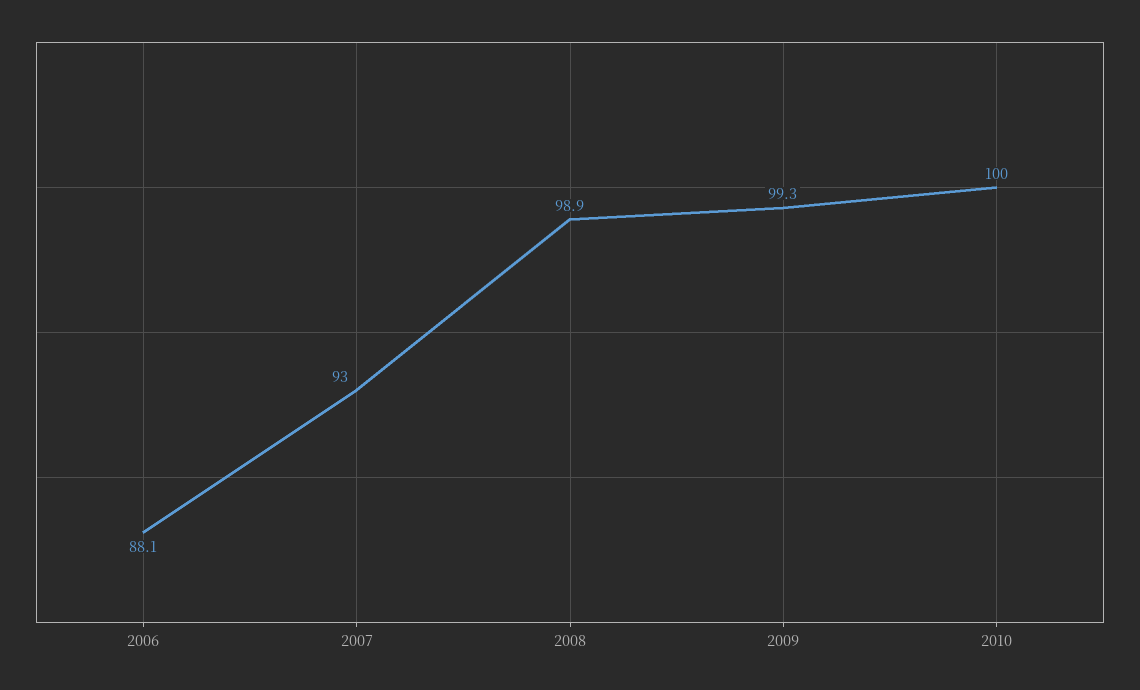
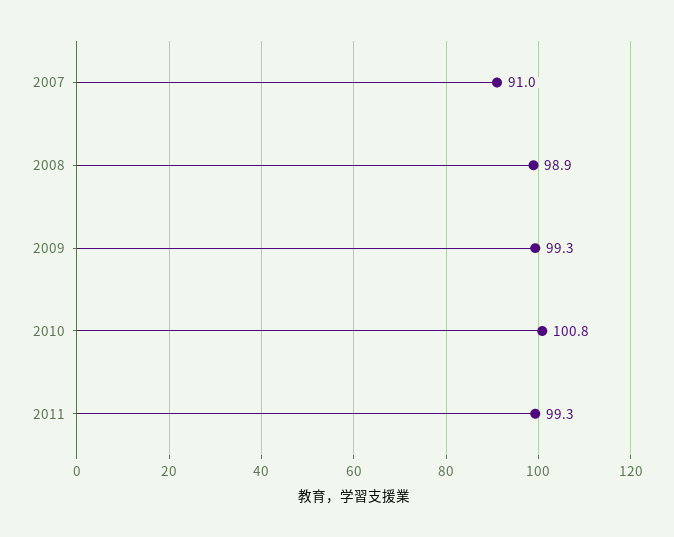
2006: 88.1 -> none
2007: 93 -> 91
2010: 100 -> 100.8
2011: none -> 99.3

